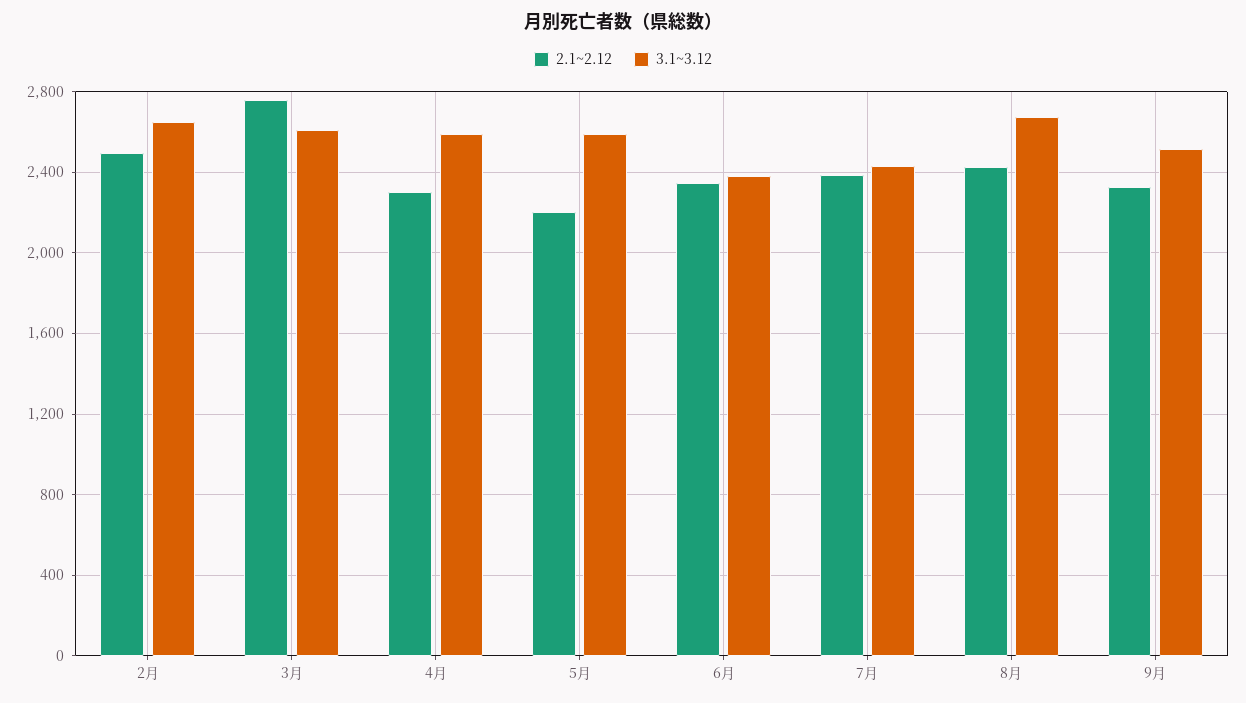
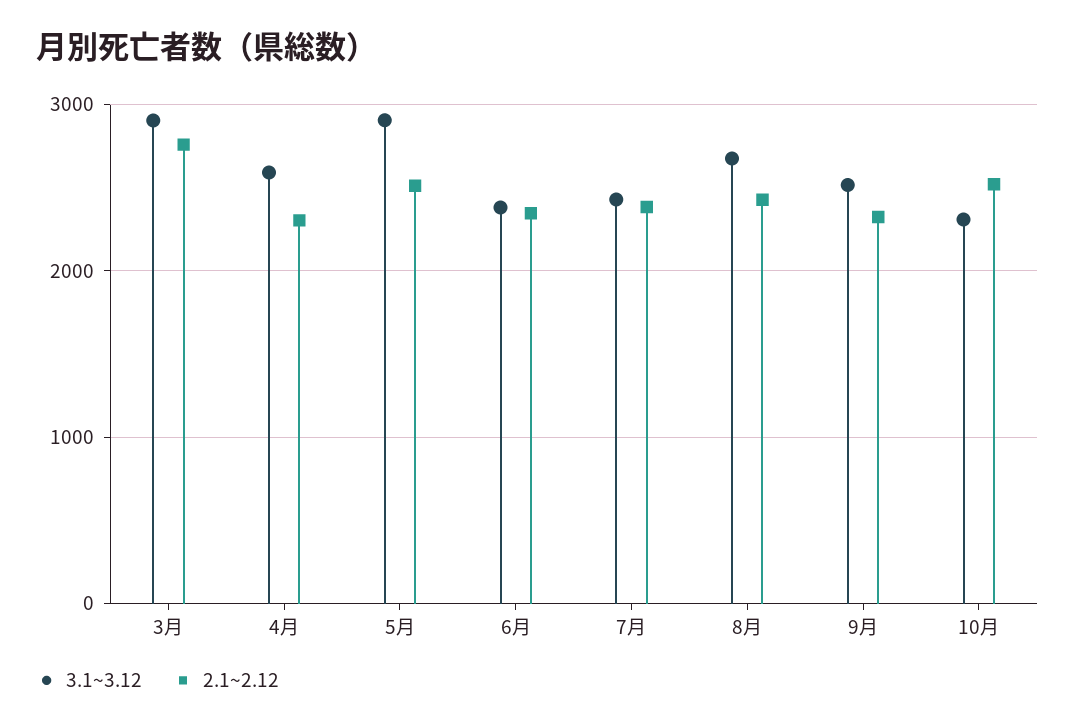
2.1~2.12, 2月: 2500 -> none
3.1~3.12, 2月: 2650 -> none
3.1~3.12, 3月: 2600 -> 2900
2.1~2.12, 5月: 2200 -> 2500
3.1~3.12, 5月: 2600 -> 2900
3.1~3.12, 10月: none -> 2300
2.1~2.12, 10月: none -> 2500

